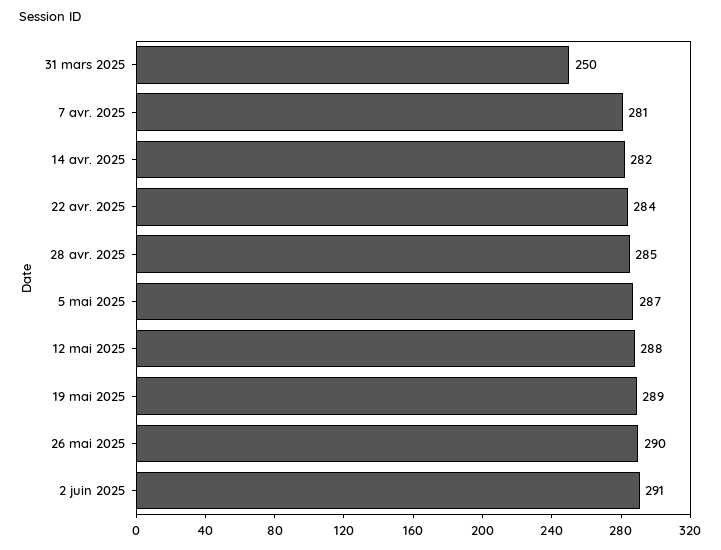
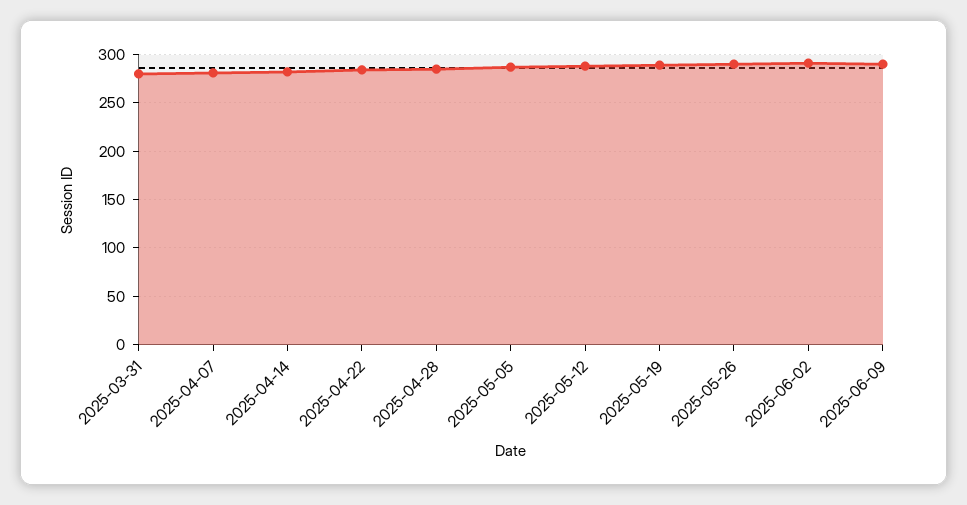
31 mars 2025: 250 -> 280
2025-06-09: none -> 290

